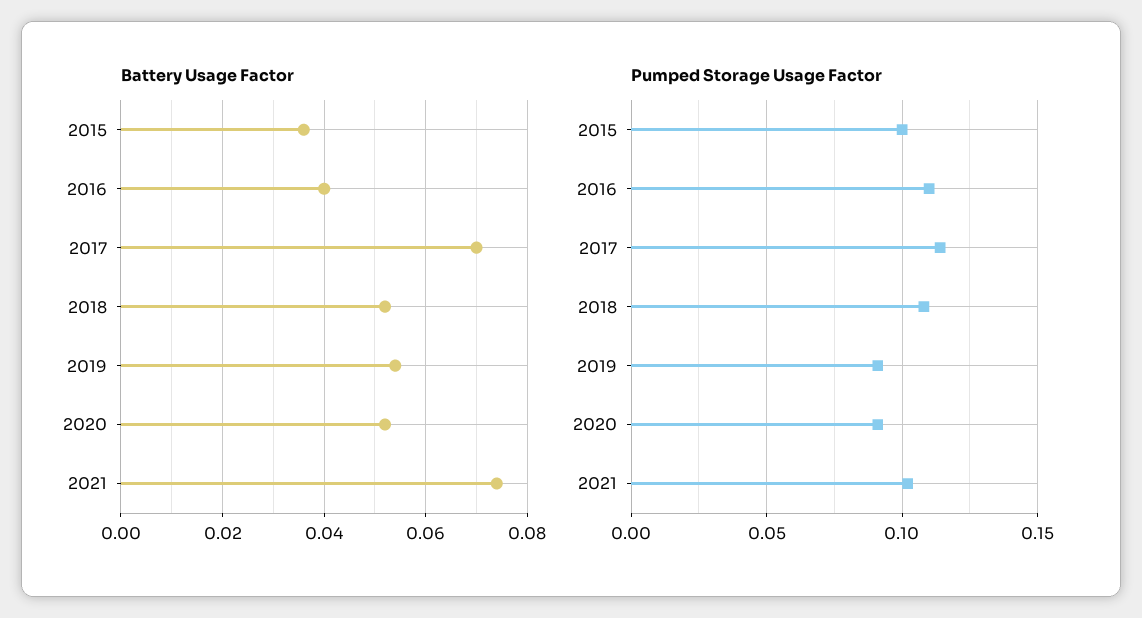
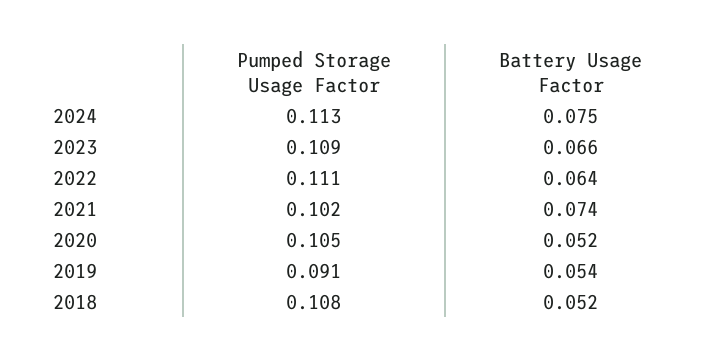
Battery Usage Factor, 2015: 0.035 -> none
Battery Usage Factor, 2016: 0.04 -> none
Battery Usage Factor, 2017: 0.07 -> none
Pumped Storage Usage Factor, 2015: 0.1 -> none
Pumped Storage Usage Factor, 2016: 0.11 -> none
Pumped Storage Usage Factor, 2017: 0.115 -> none
Pumped Storage Usage Factor, 2020: 0.09 -> 0.105
Pumped Storage Usage Factor, 2024: none -> 0.113
Battery Usage Factor, 2024: none -> 0.075
Pumped Storage Usage Factor, 2023: none -> 0.109
Battery Usage Factor, 2023: none -> 0.066
Pumped Storage Usage Factor, 2022: none -> 0.111
Battery Usage Factor, 2022: none -> 0.064

